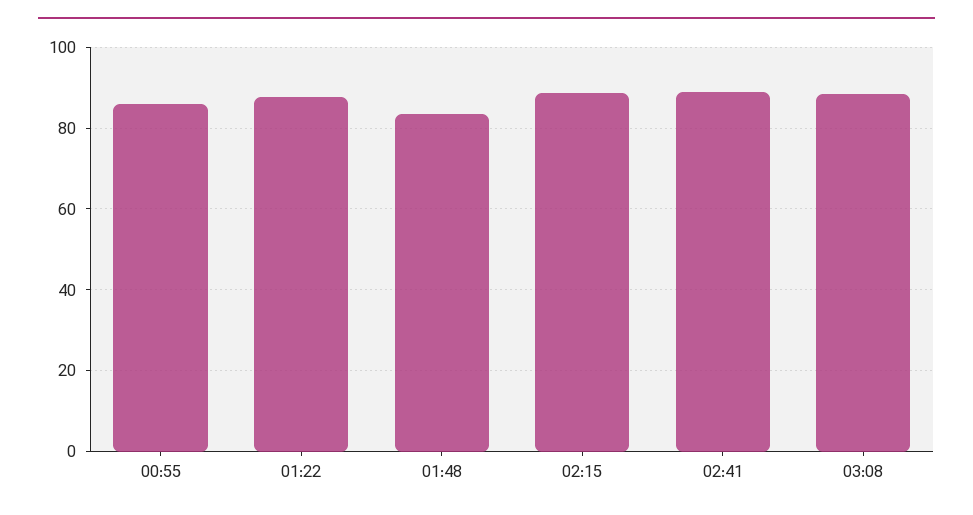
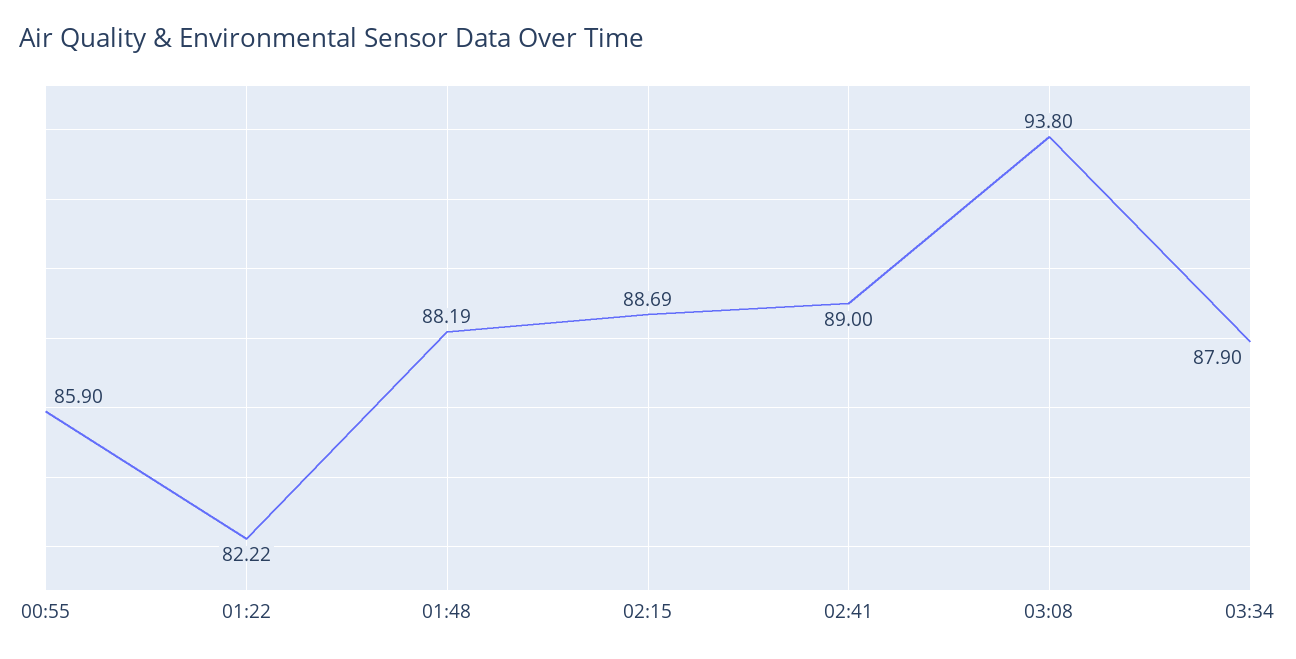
01:22: 88 -> 82.22
01:48: 84 -> 88.19
03:08: 88 -> 93.8
03:34: none -> 87.9

